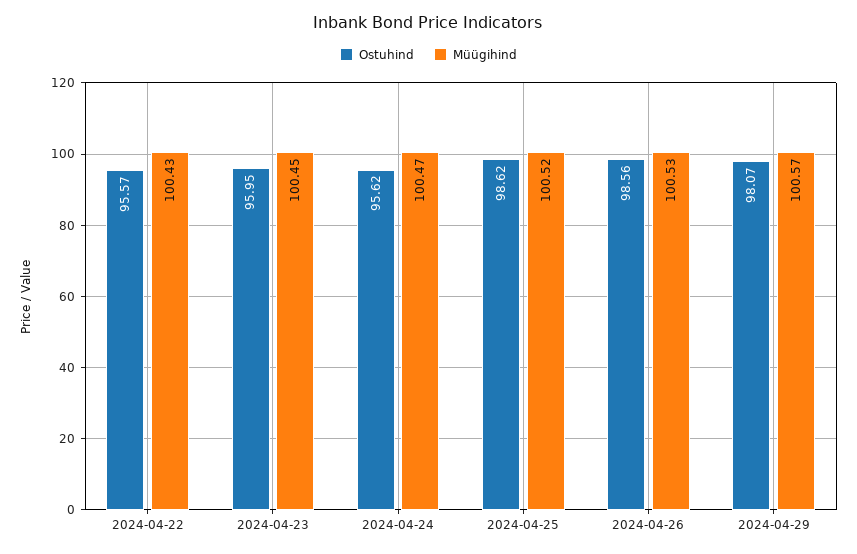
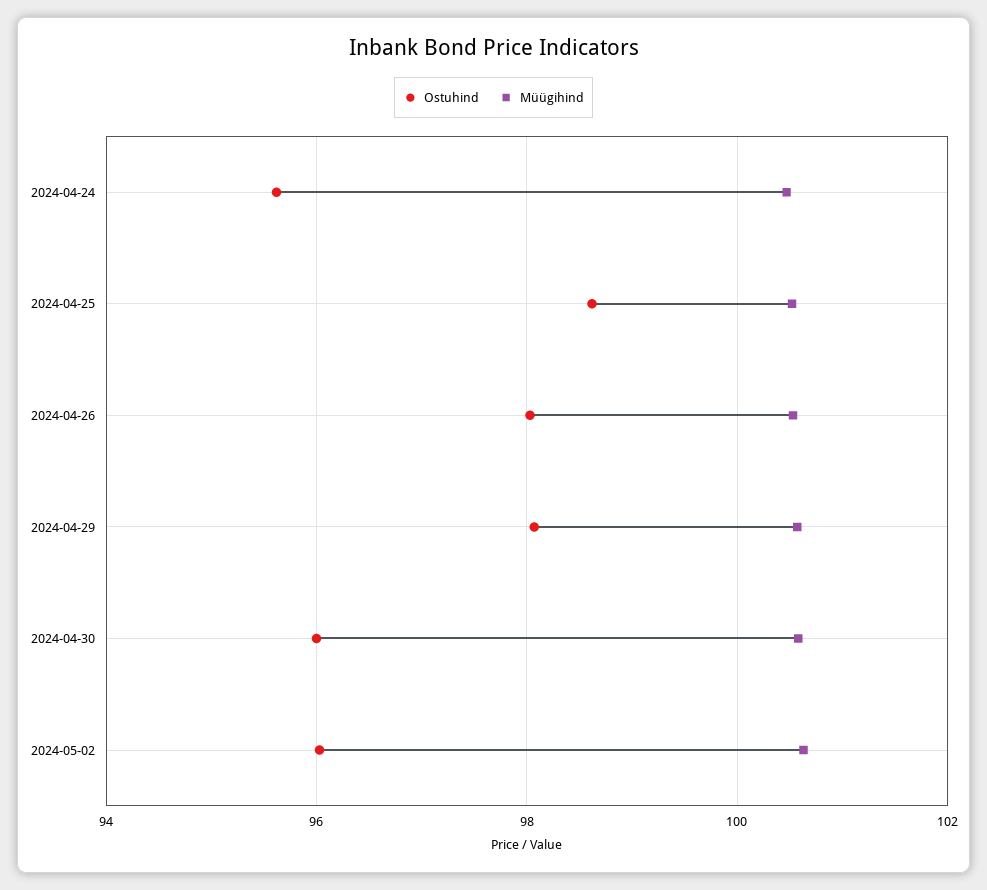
Ostuhind, 2024-04-22: 95.57 -> none
Müügihind, 2024-04-22: 100.43 -> none
Ostuhind, 2024-04-23: 95.95 -> none
Müügihind, 2024-04-23: 100.45 -> none
Ostuhind, 2024-04-26: 98.56 -> 98
Ostuhind, 2024-04-30: none -> 96
Müügihind, 2024-04-30: none -> 100.6
Ostuhind, 2024-05-02: none -> 96
Müügihind, 2024-05-02: none -> 100.6

